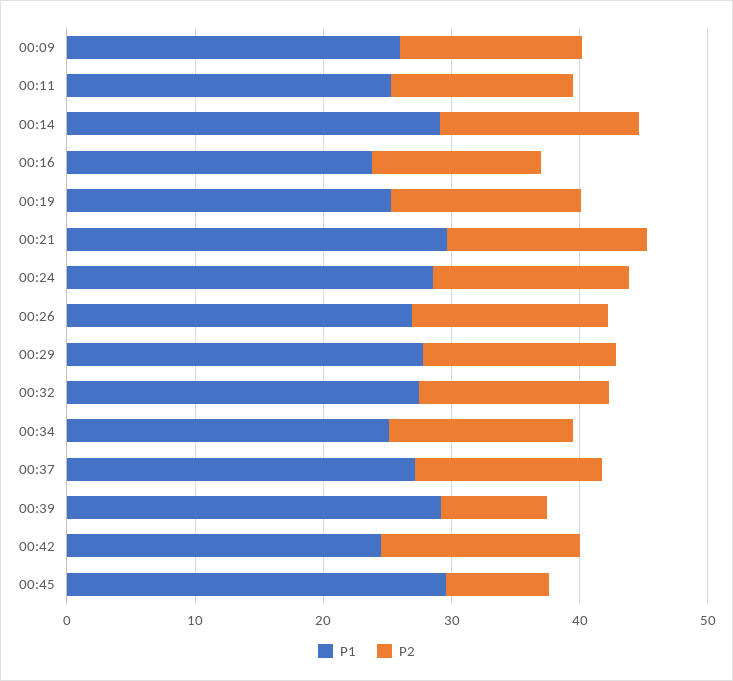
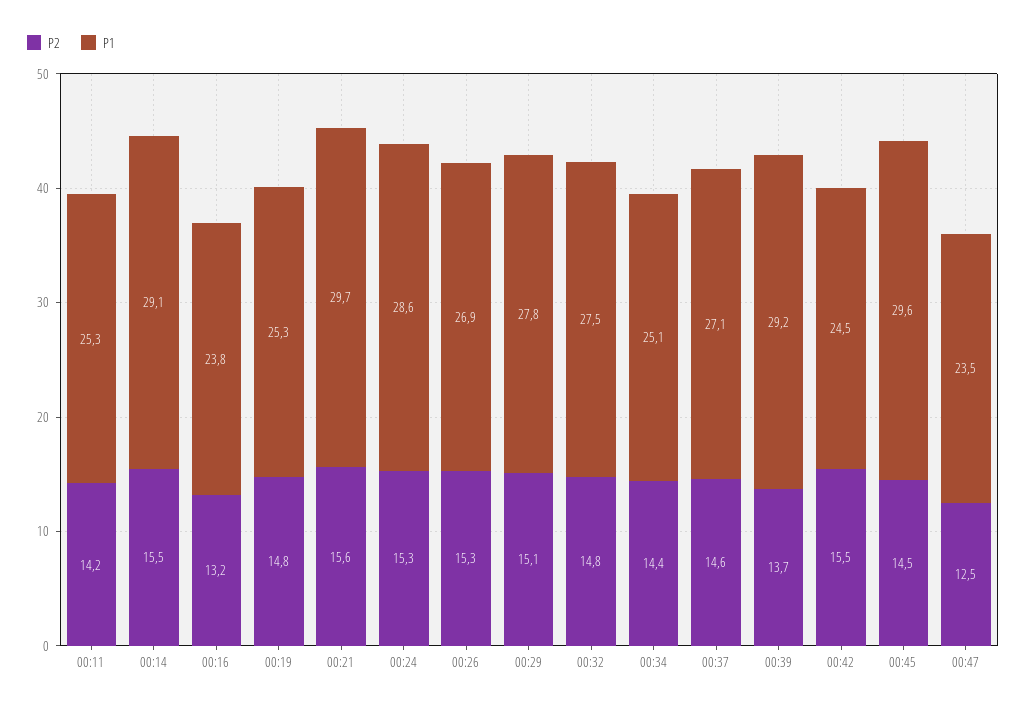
P1, 00:09: 26 -> none
P2, 00:09: 14 -> none
P2, 00:39: 8 -> 13.7
P2, 00:45: 8 -> 14.5
P2, 00:47: none -> 12.5
P1, 00:47: none -> 23.5

